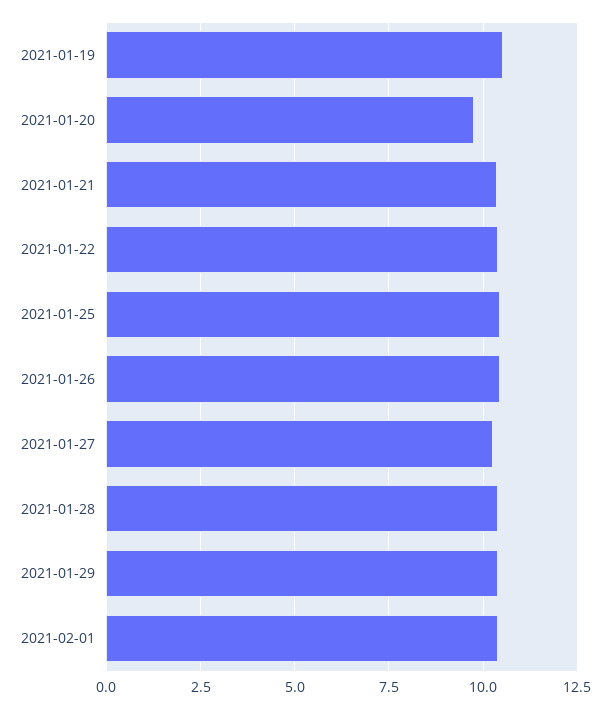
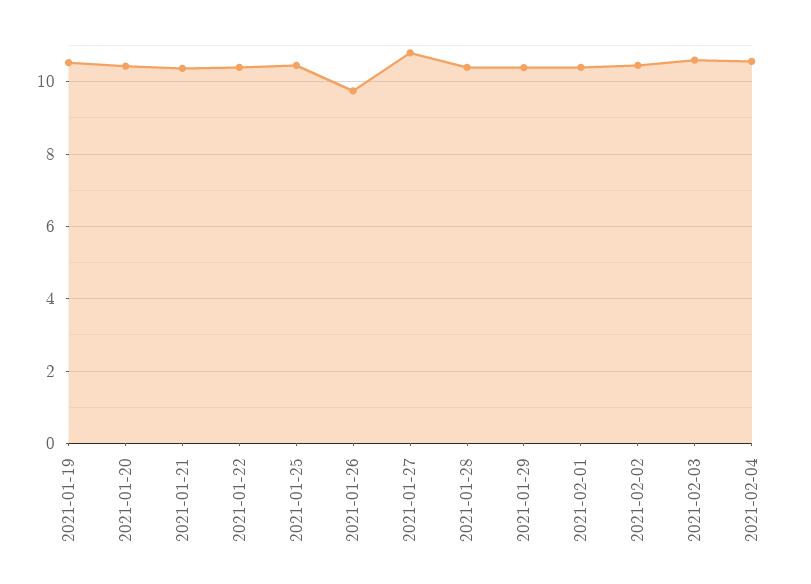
2021-01-20: 9.75 -> 10.4
2021-01-26: 10.5 -> 9.8
2021-01-27: 10.25 -> 10.8
2021-02-02: none -> 10.4
2021-02-03: none -> 10.6
2021-02-04: none -> 10.6

